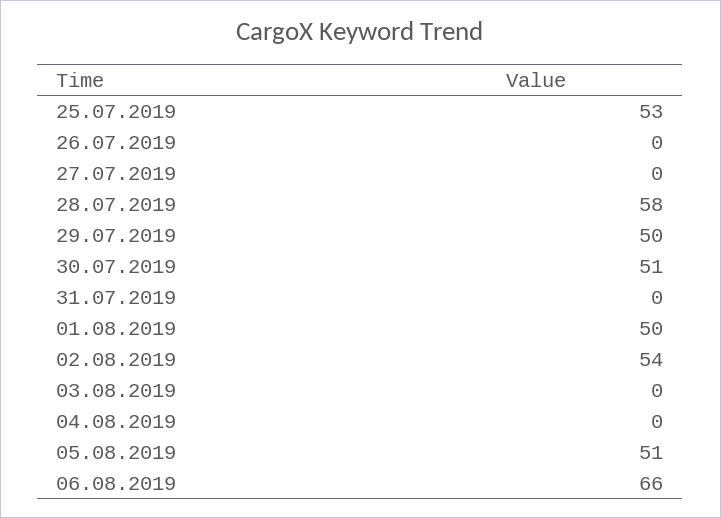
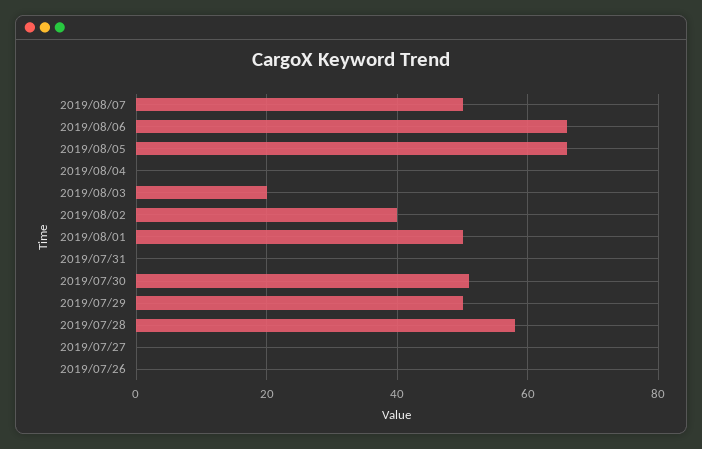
25.07.2019: 53 -> none
02.08.2019: 54 -> 40
03.08.2019: 0 -> 20
05.08.2019: 51 -> 65
2019/08/07: none -> 50

